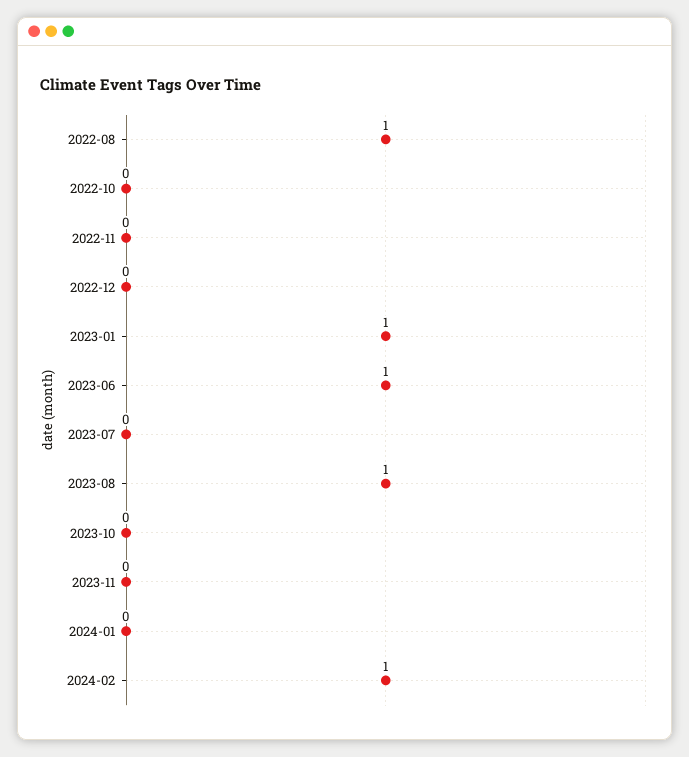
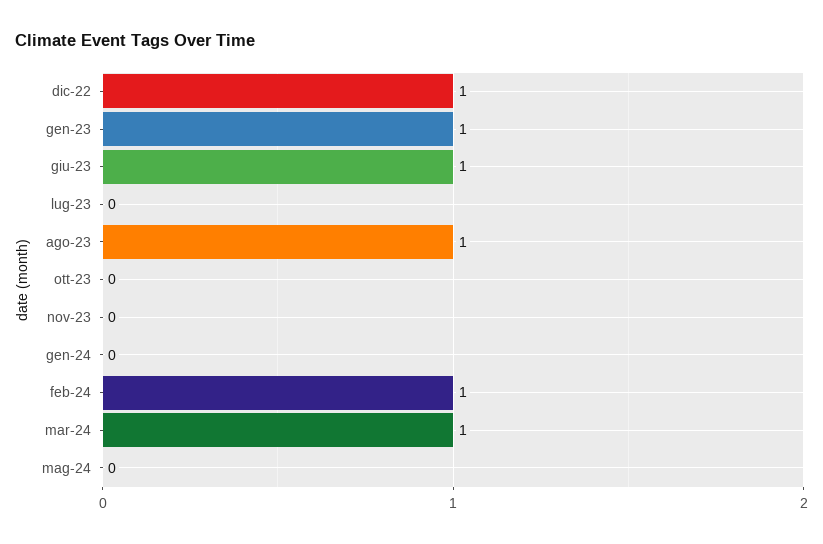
2022-08: 1 -> none
2022-10: 0 -> none
2022-11: 0 -> none
2022-12: 0 -> 1
mar-24: none -> 1
mag-24: none -> 0

